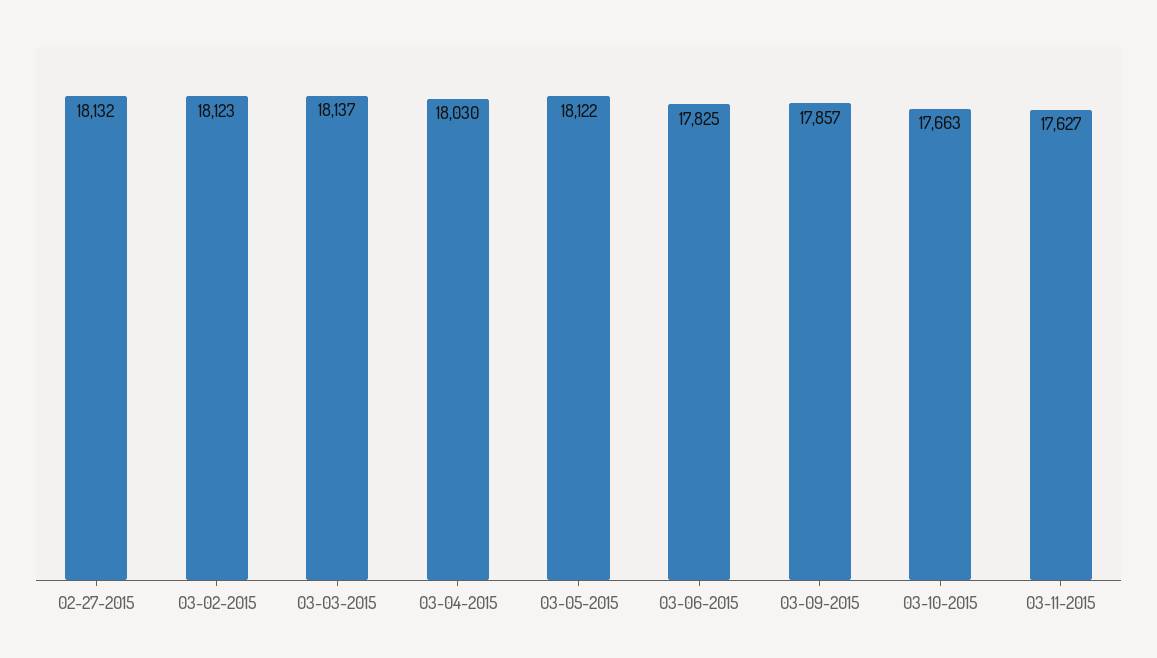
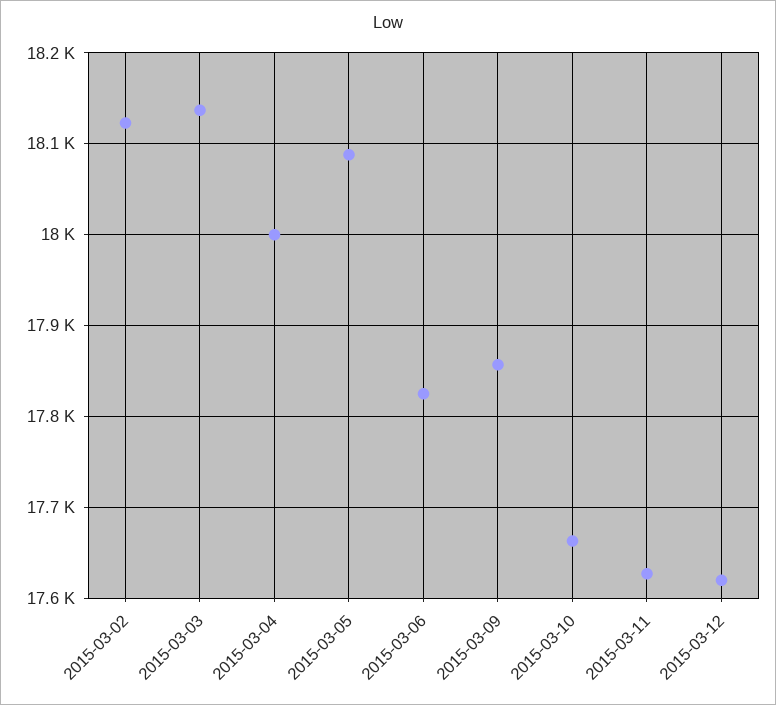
02-27-2015: 18132 -> none
03-04-2015: 18030 -> 18000
03-05-2015: 18122 -> 18090
2015-03-12: none -> 17620

